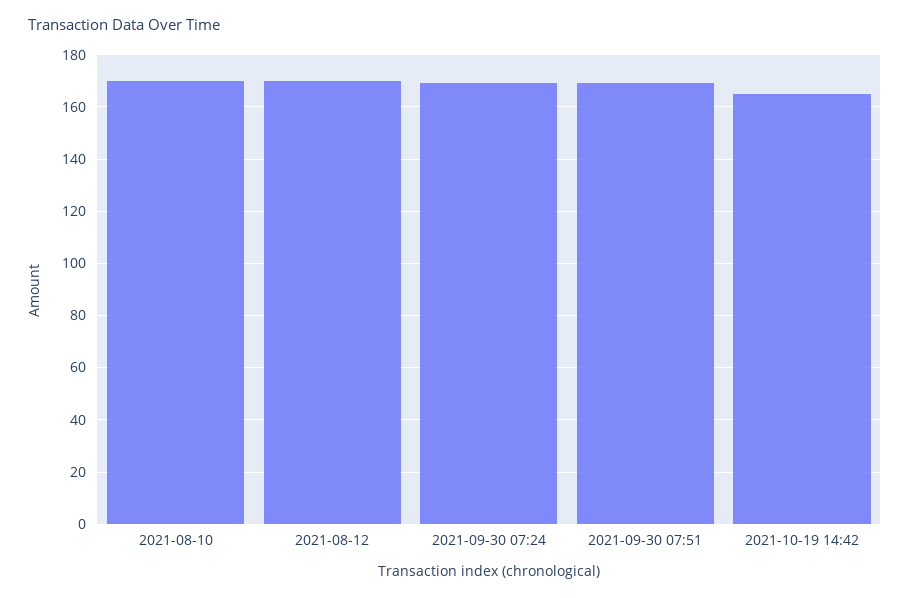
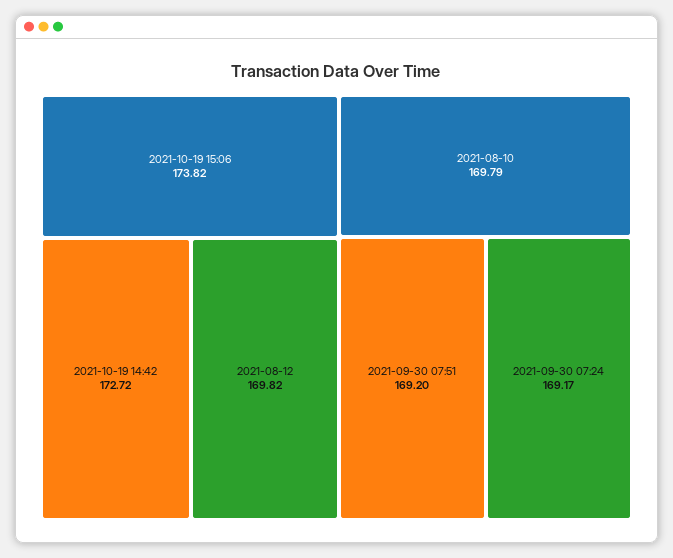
2021-10-19 14:42: 165 -> 172.72
2021-10-19 15:06: none -> 173.82

